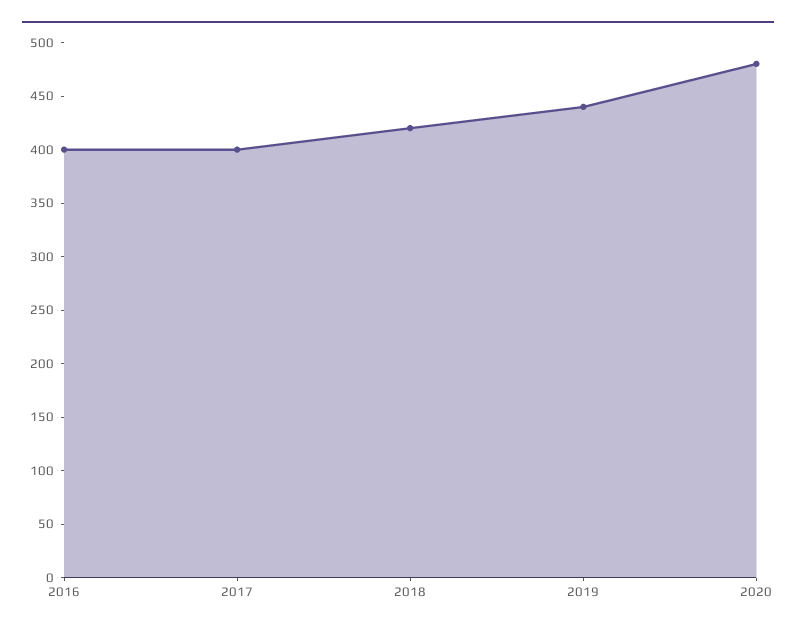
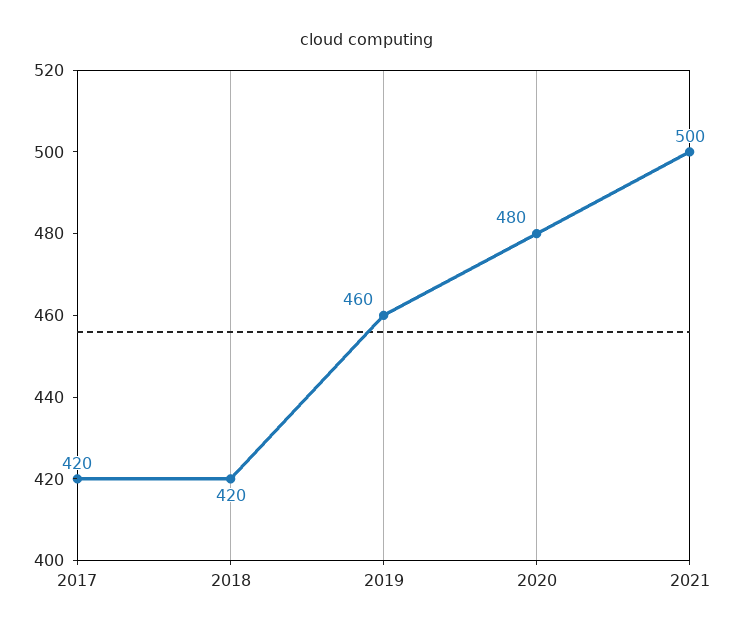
2016: 400 -> none
2017: 400 -> 420
2019: 440 -> 460
2021: none -> 500

